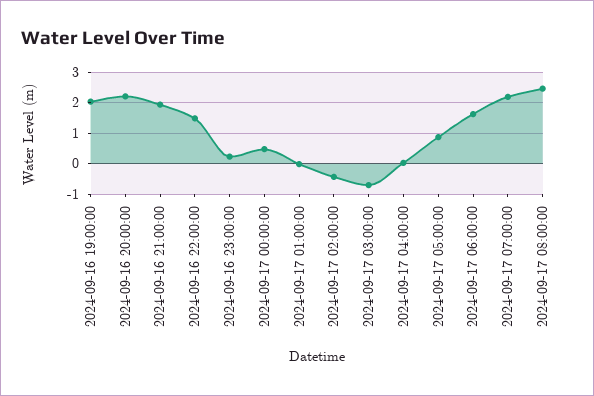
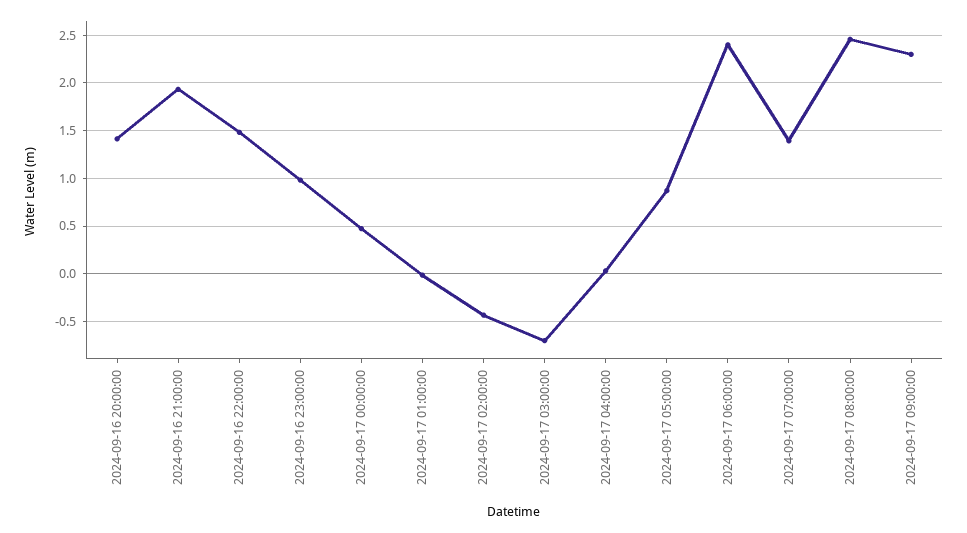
2024-09-16 19:00:00: 2 -> none
2024-09-16 20:00:00: 2.2 -> 1.4
2024-09-16 23:00:00: 0.2 -> 1
2024-09-17 06:00:00: 1.6 -> 2.4
2024-09-17 07:00:00: 2.2 -> 1.4
2024-09-17 09:00:00: none -> 2.3

